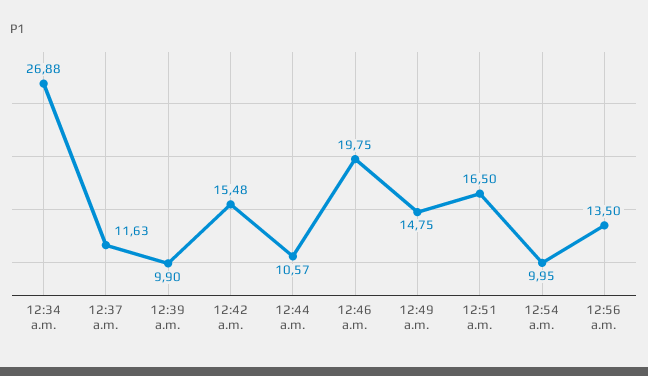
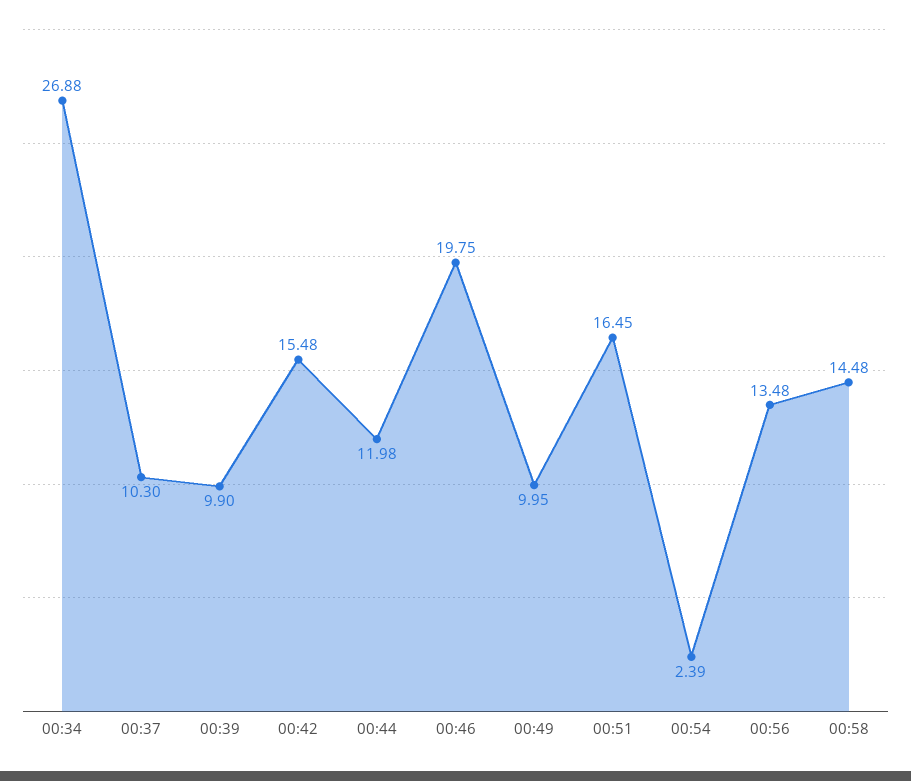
12:37 a.m.: 11.63 -> 10.3
12:44 a.m.: 10.57 -> 11.98
12:49 a.m.: 14.75 -> 9.95
12:51 a.m.: 16.5 -> 16.45
12:54 a.m.: 9.95 -> 2.39
12:56 a.m.: 13.5 -> 13.48
00:58: none -> 14.48

